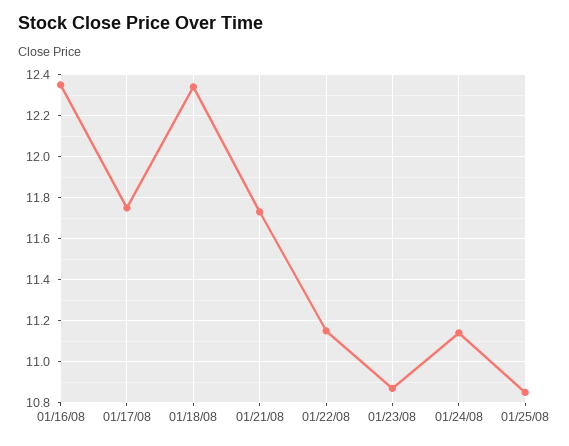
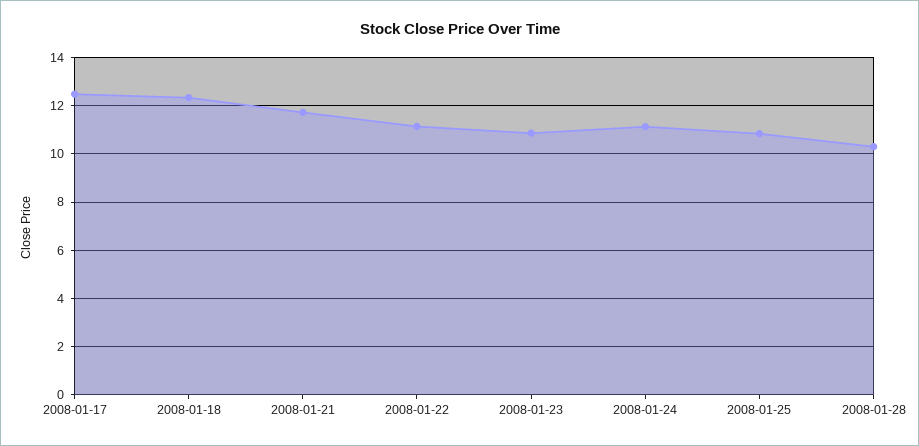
01/16/08: 12.35 -> none
01/17/08: 11.75 -> 12.5
2008-01-28: none -> 10.25

